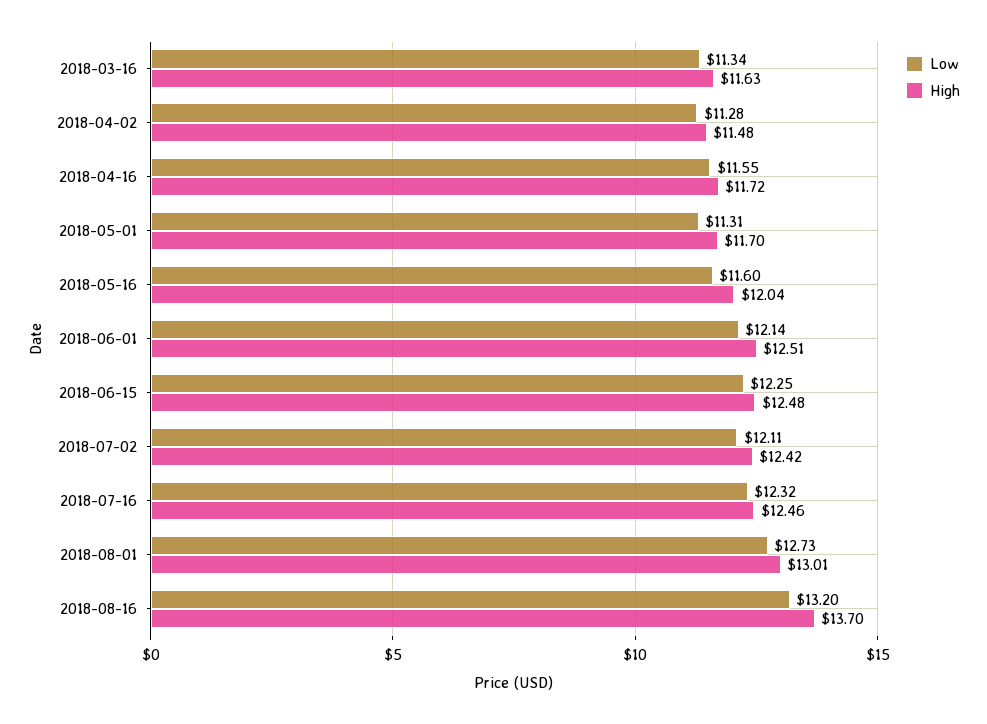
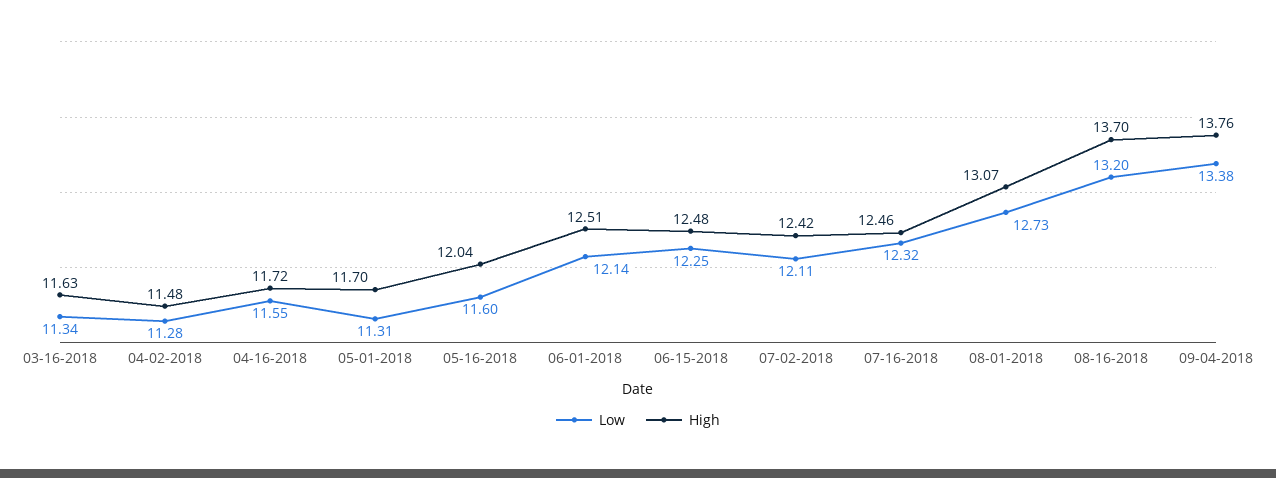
High, 2018-08-01: 13.01 -> 13.07
Low, 09-04-2018: none -> 13.38
High, 09-04-2018: none -> 13.76

